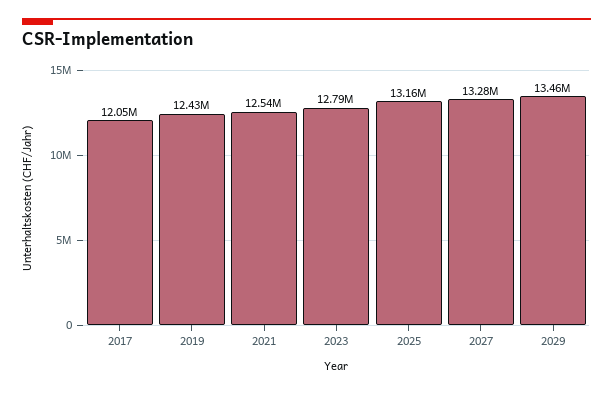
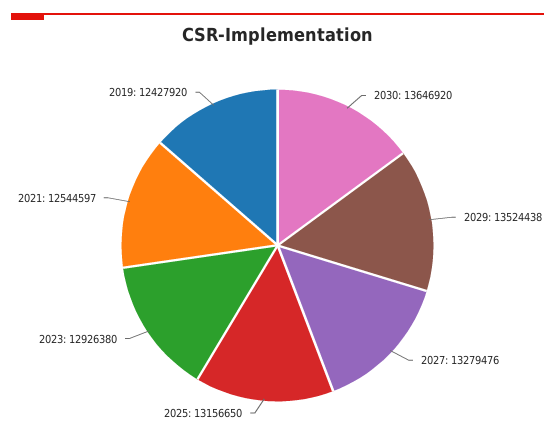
2017: 12050000 -> none
2023: 12790000 -> 12926380
2029: 13460000 -> 13524438
2030: none -> 13646920

